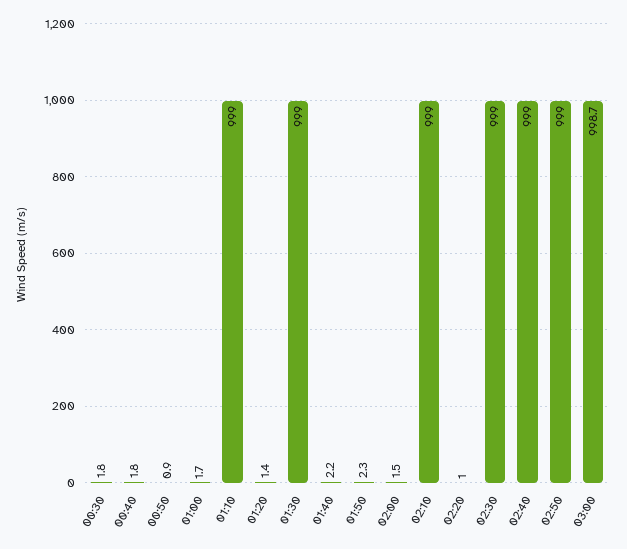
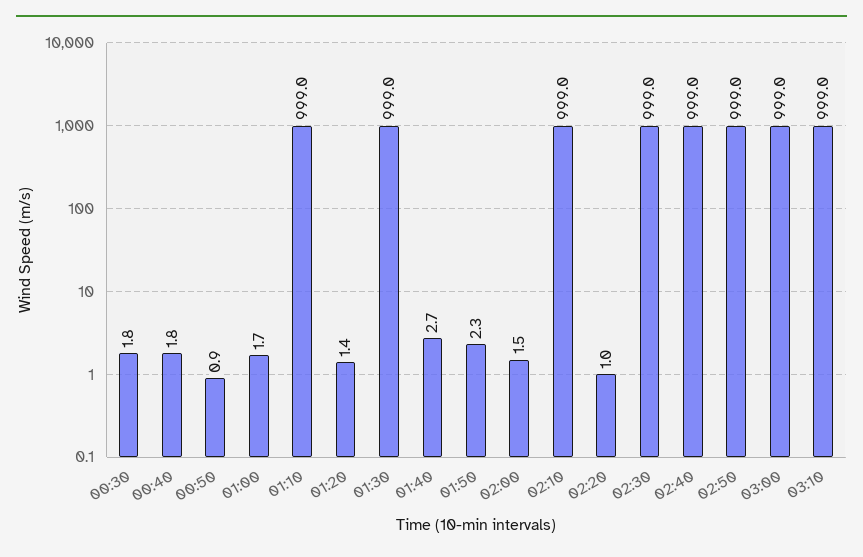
01:40: 2.2 -> 2.7
03:00: 998.7 -> 999
03:10: none -> 999

